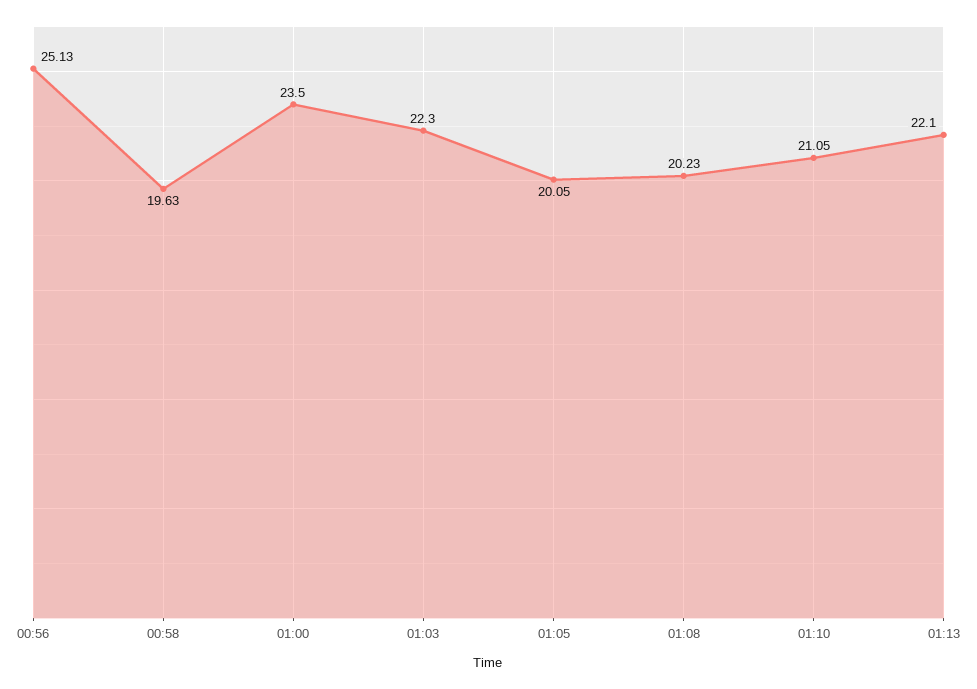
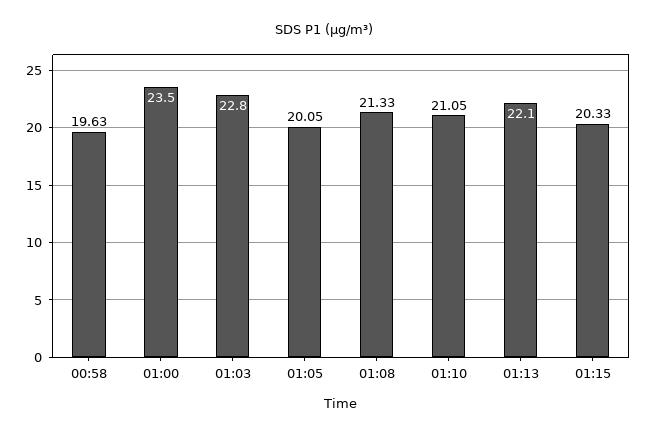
00:56: 25.13 -> none
01:03: 22.3 -> 22.8
01:08: 20.23 -> 21.33
01:15: none -> 20.33

